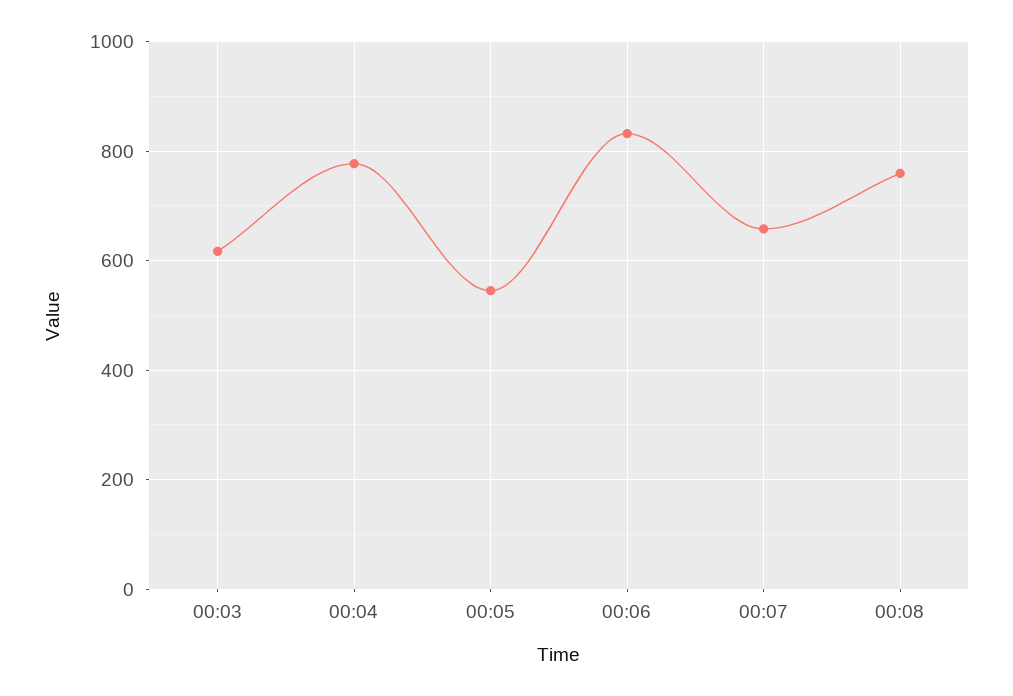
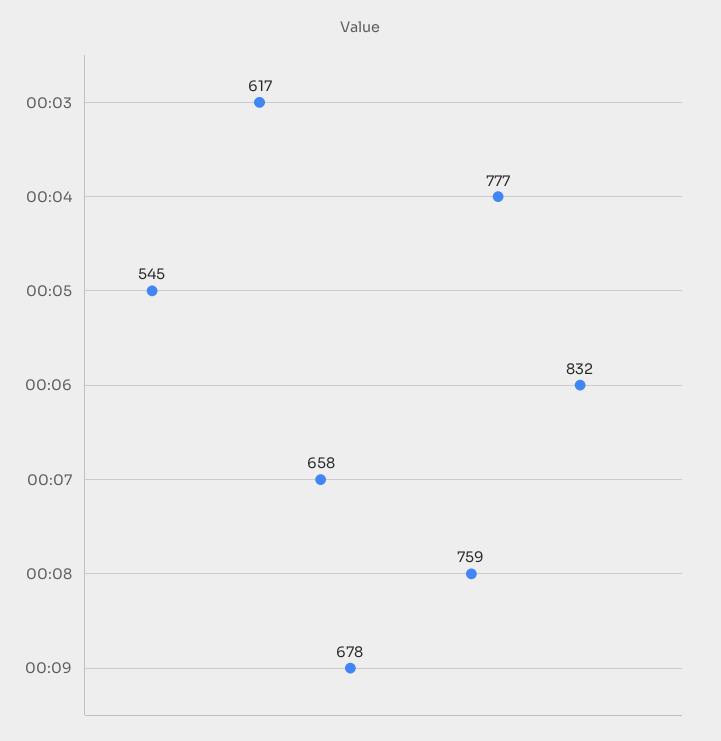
00:09: none -> 678

